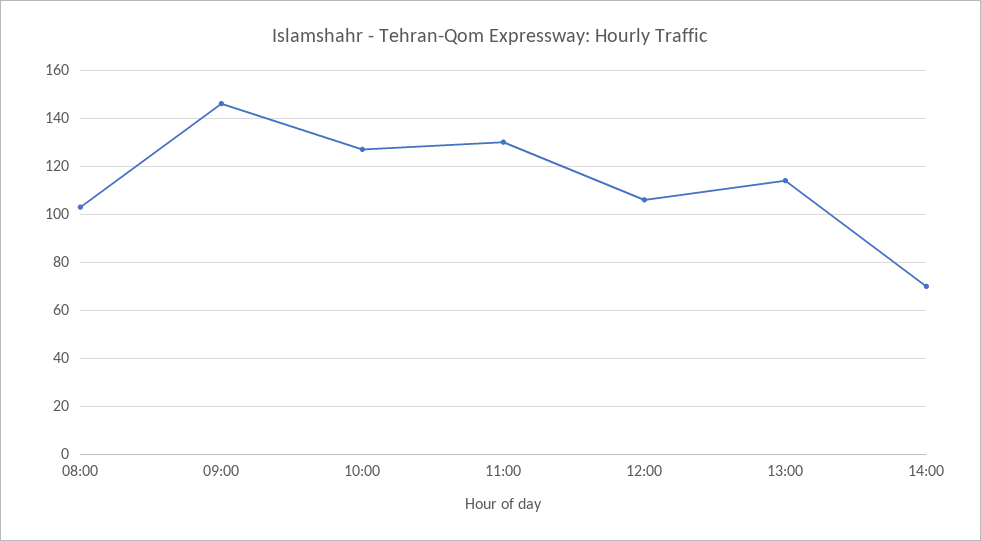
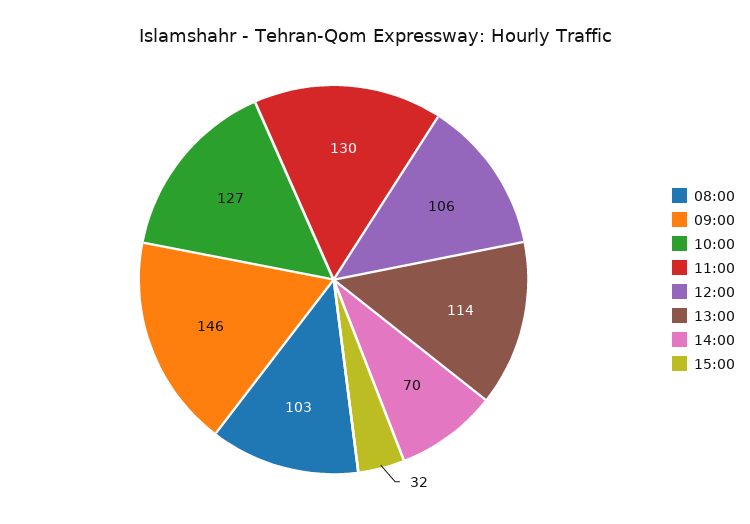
15:00: none -> 32

